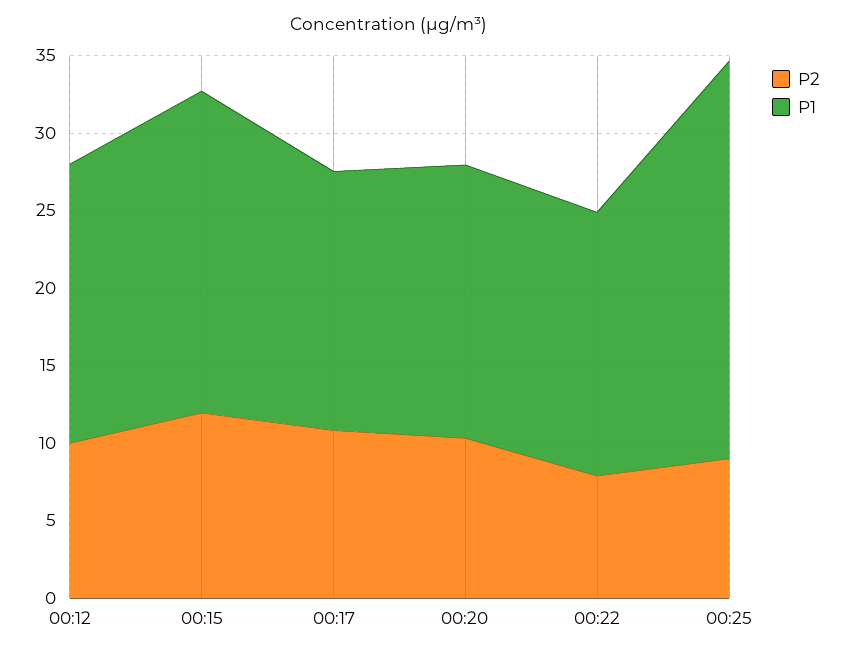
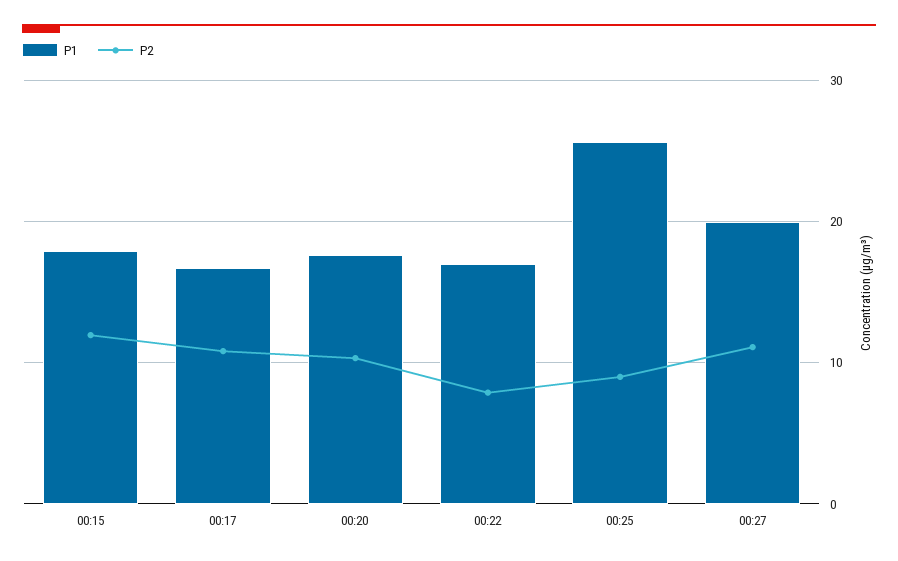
P2, 00:12: 10 -> none
P1, 00:12: 18 -> none
P1, 00:15: 21 -> 18
P1, 00:27: none -> 20
P2, 00:27: none -> 11

